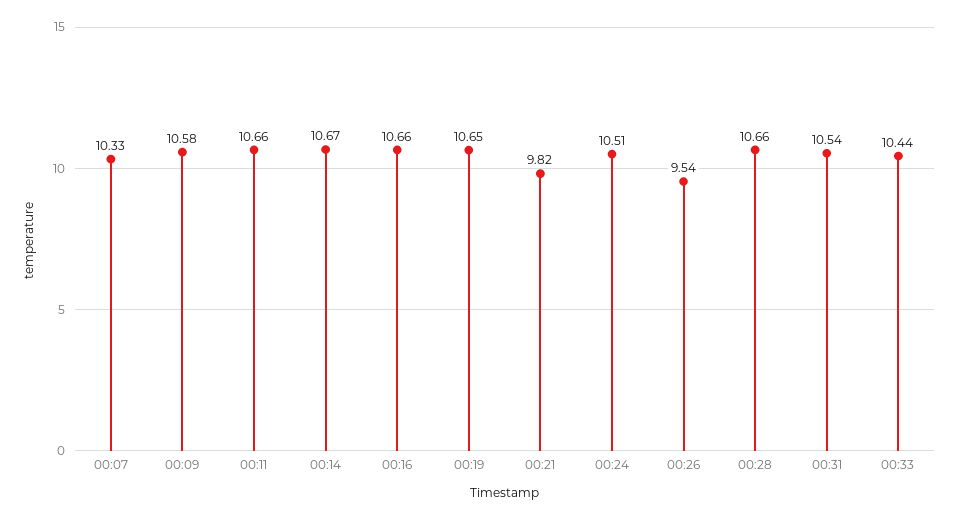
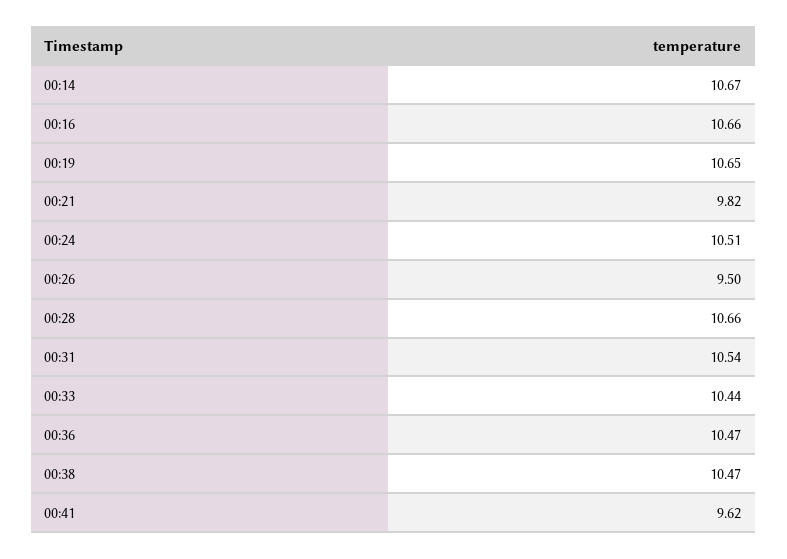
00:07: 10.33 -> none
00:09: 10.58 -> none
00:11: 10.66 -> none
00:26: 9.54 -> 9.5
00:36: none -> 10.47
00:38: none -> 10.47
00:41: none -> 9.62

